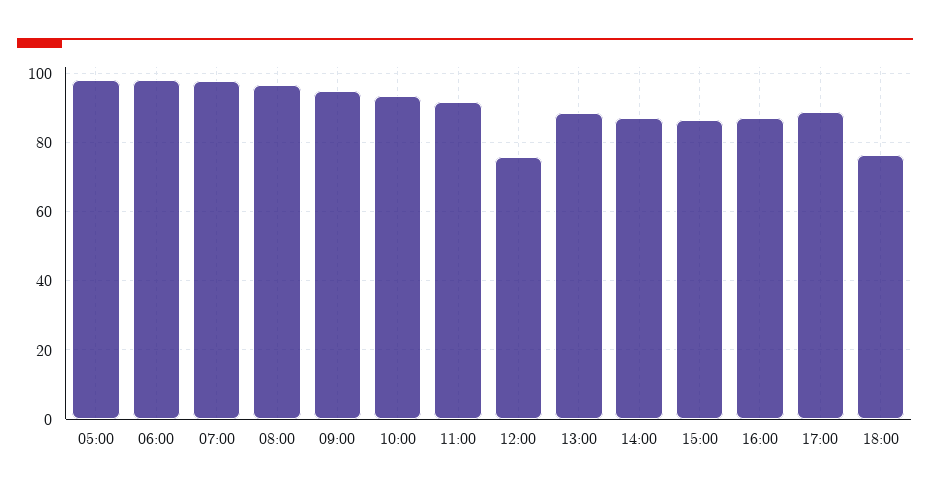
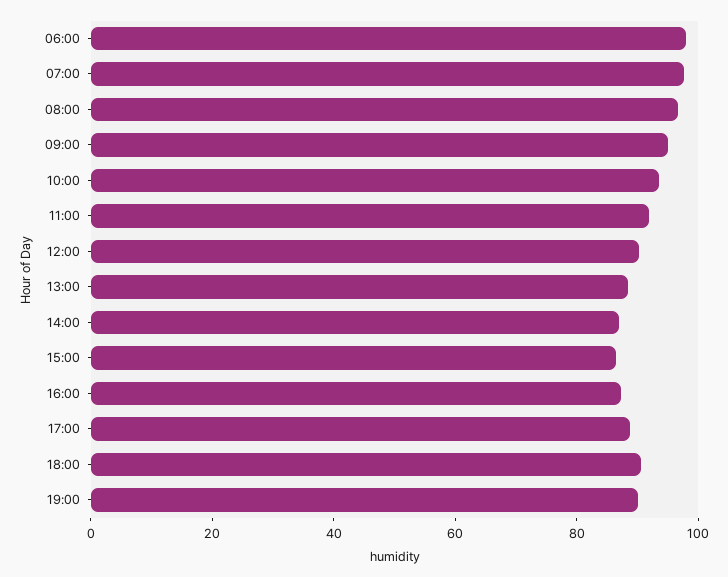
05:00: 98 -> none
12:00: 76 -> 90
18:00: 76 -> 90
19:00: none -> 90

